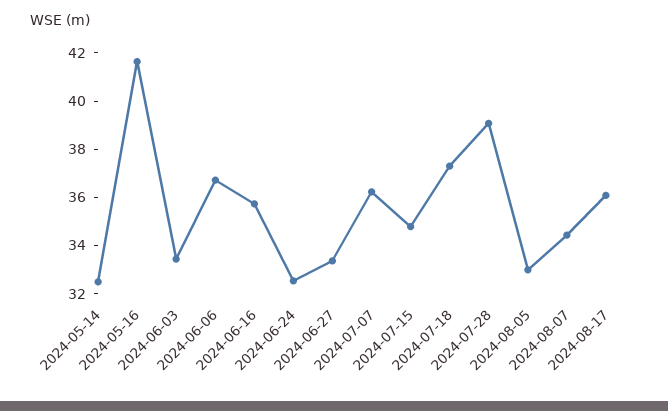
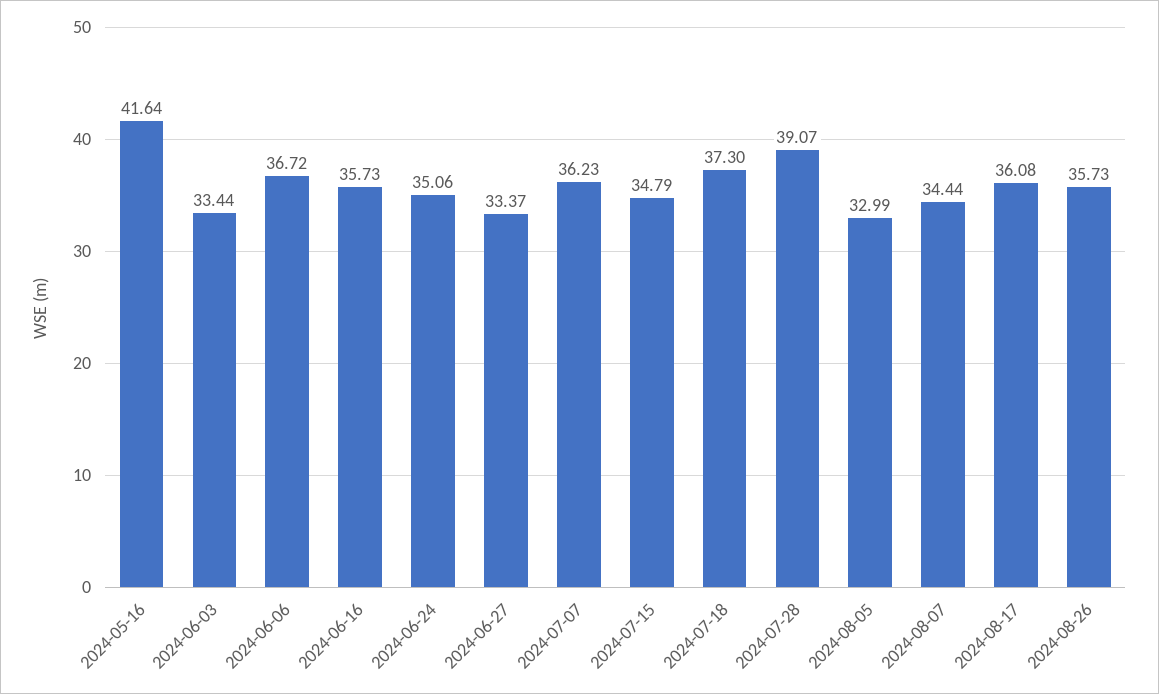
2024-05-14: 32.5 -> none
2024-06-24: 32.5 -> 35.06
2024-08-26: none -> 35.73

